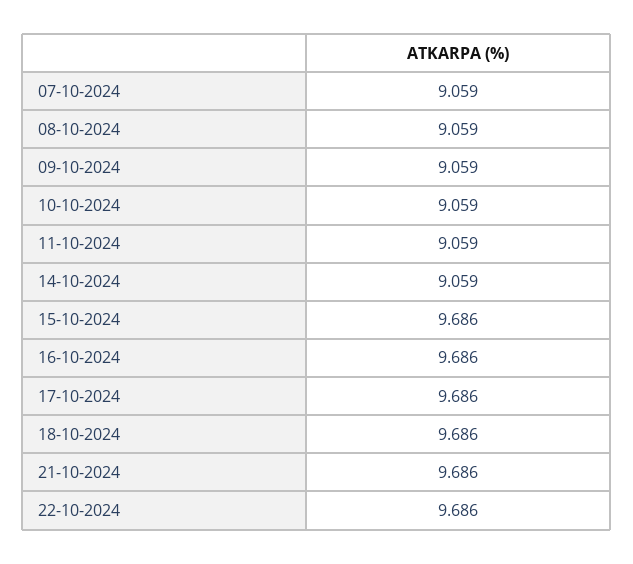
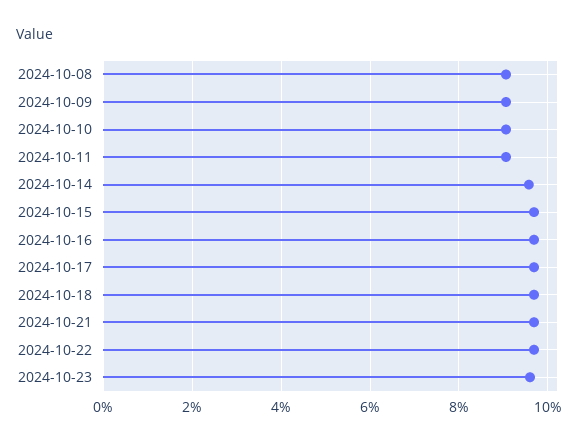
07-10-2024: 9.059 -> none
14-10-2024: 9.059 -> 9.6
2024-10-23: none -> 9.6

